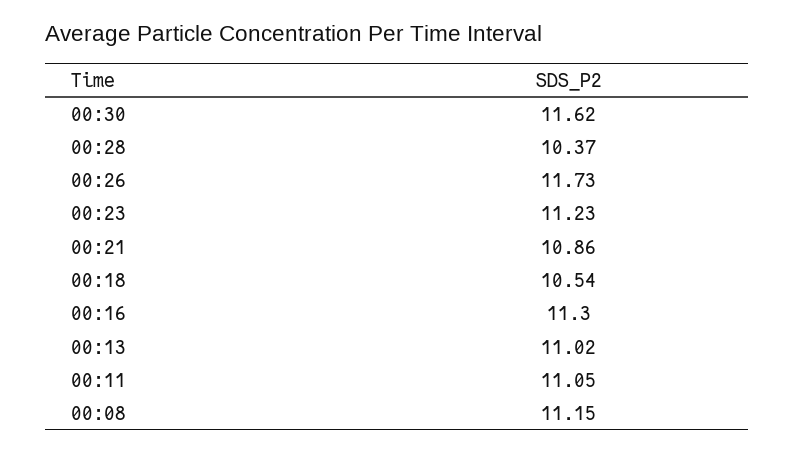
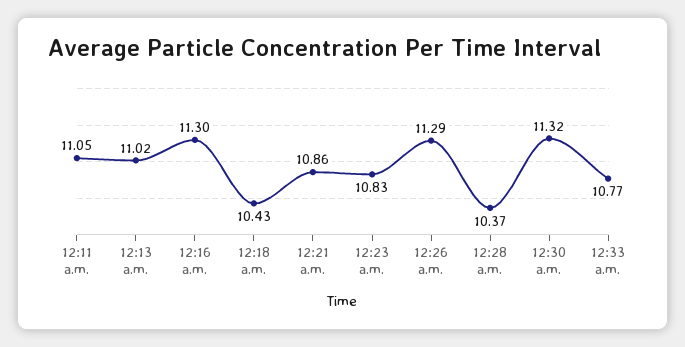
00:30: 11.62 -> 11.32
00:26: 11.73 -> 11.29
00:23: 11.23 -> 10.83
00:18: 10.54 -> 10.43
00:08: 11.15 -> none
12:33 a.m.: none -> 10.77

